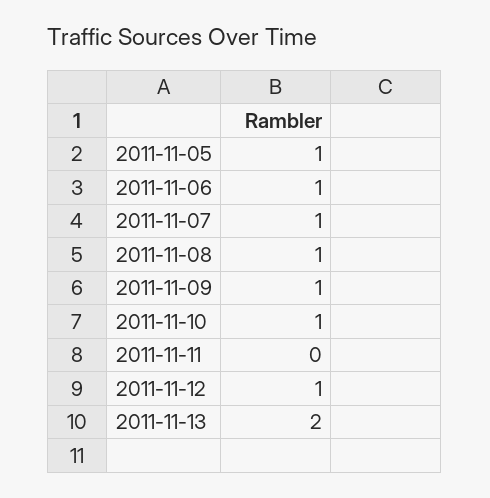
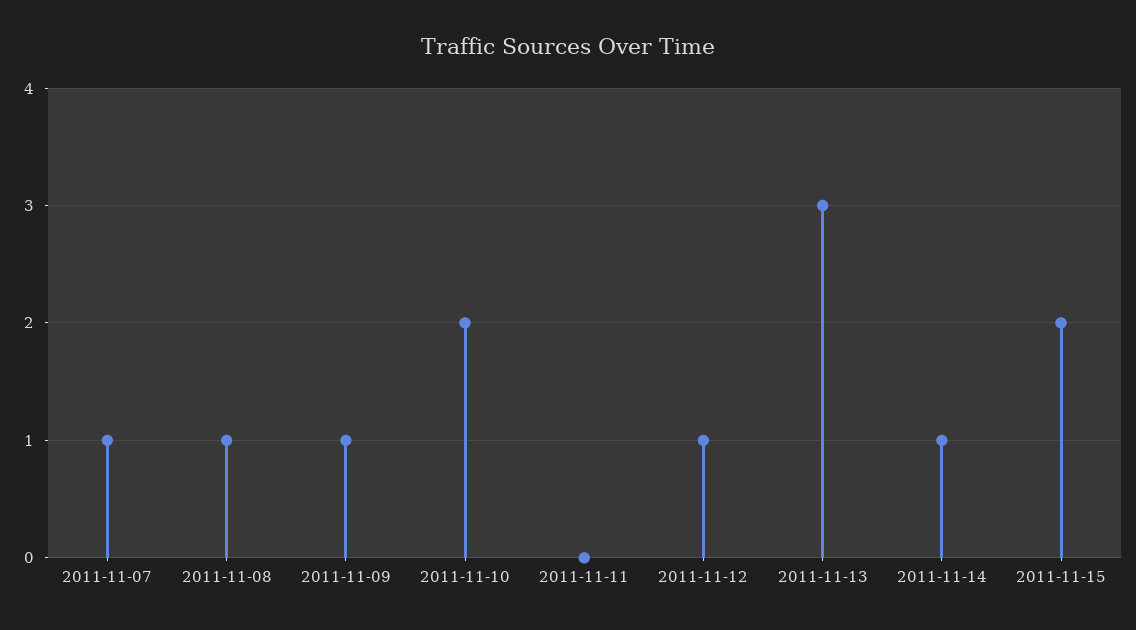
2011-11-05: 1 -> none
2011-11-06: 1 -> none
2011-11-10: 1 -> 2
2011-11-13: 2 -> 3
2011-11-14: none -> 1
2011-11-15: none -> 2

